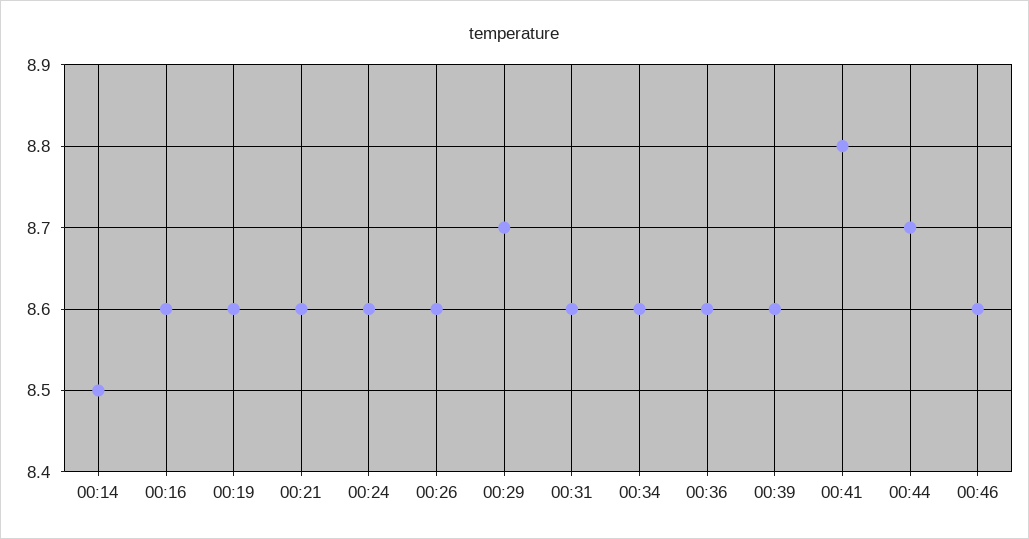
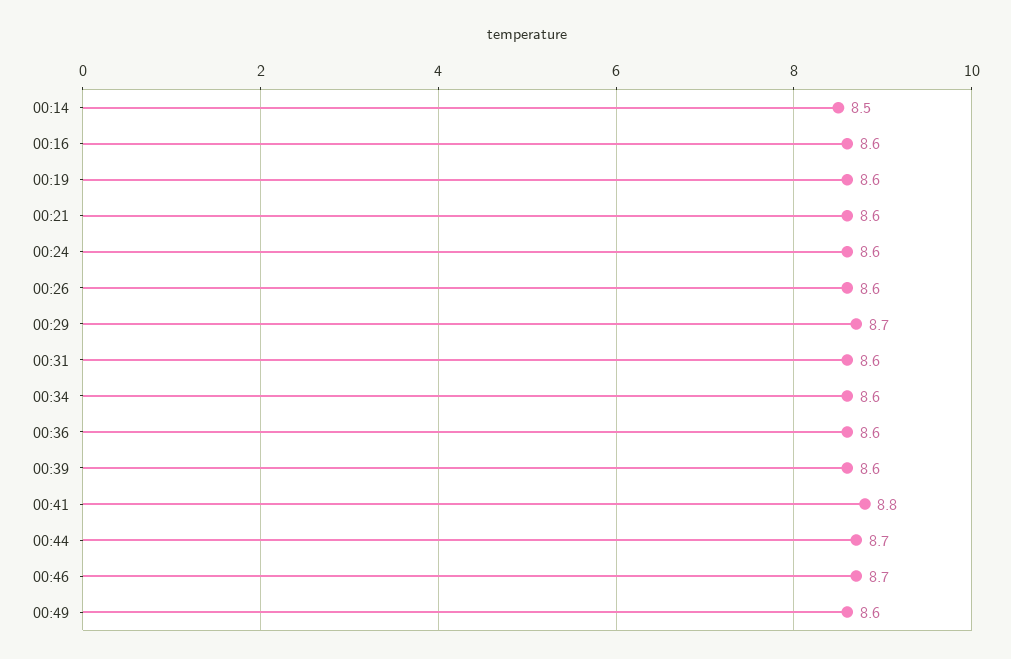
00:46: 8.6 -> 8.7
00:49: none -> 8.6

